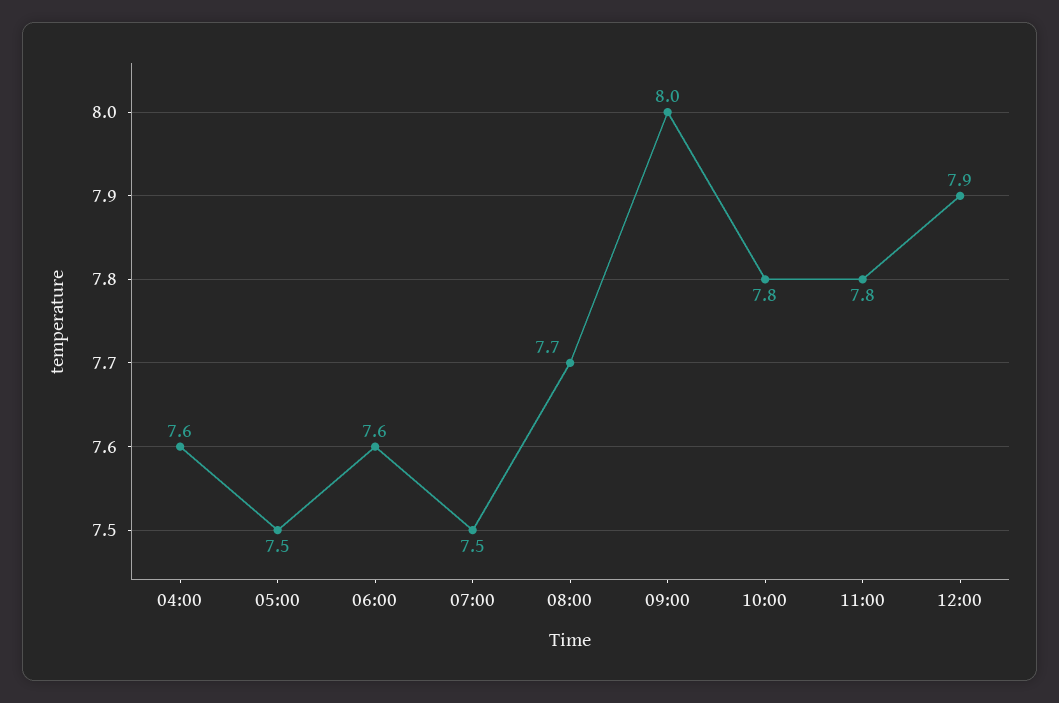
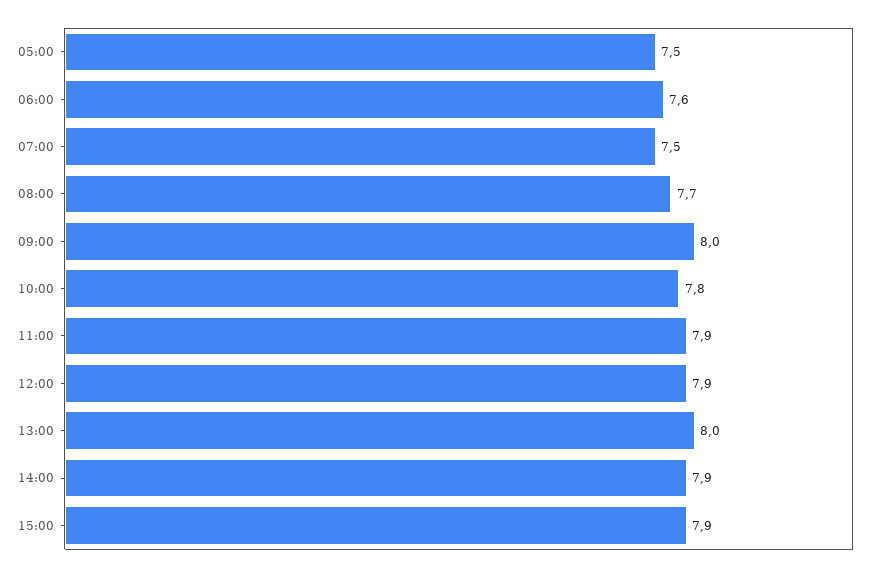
04:00: 7.6 -> none
11:00: 7.8 -> 7.9
13:00: none -> 8
14:00: none -> 7.9
15:00: none -> 7.9

